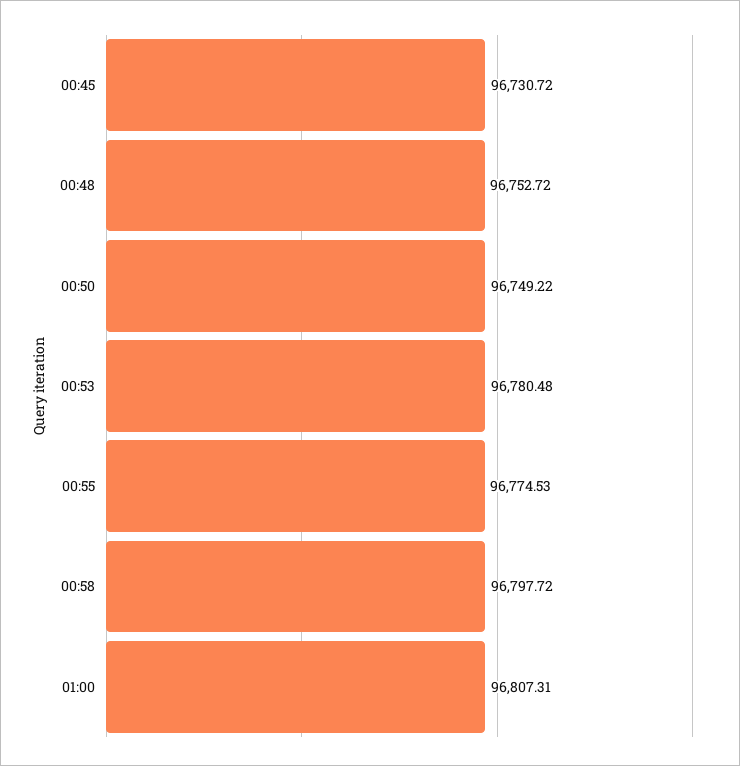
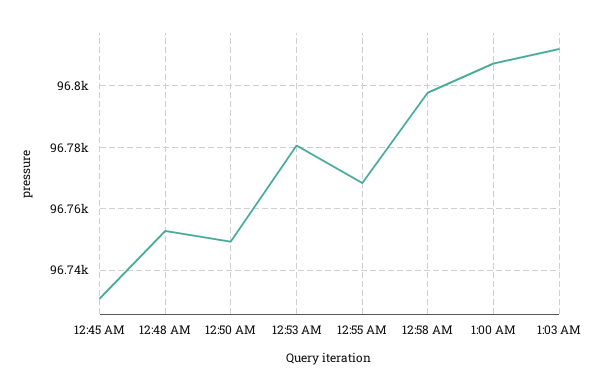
00:55: 96774.53 -> 96768
1:03 AM: none -> 96812

